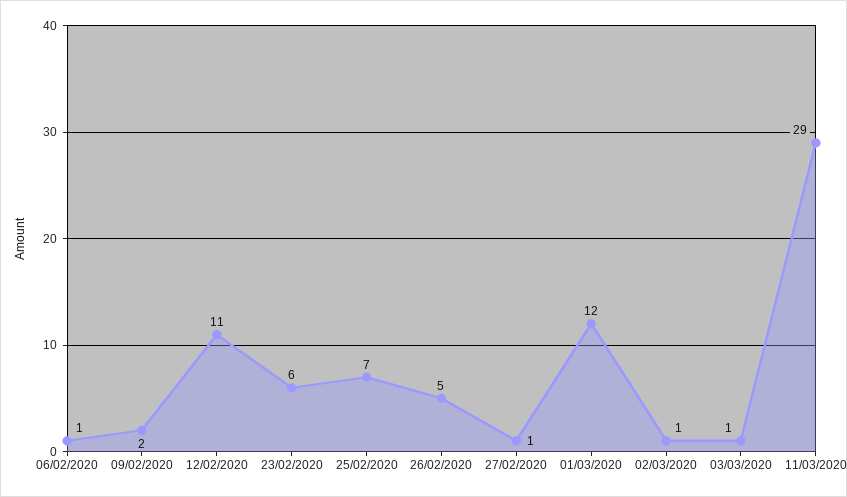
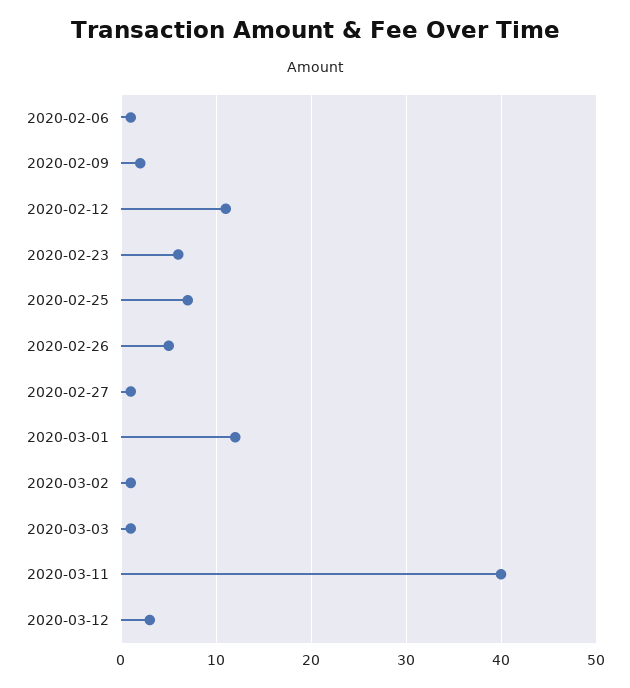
11/03/2020: 29 -> 40
2020-03-12: none -> 3

